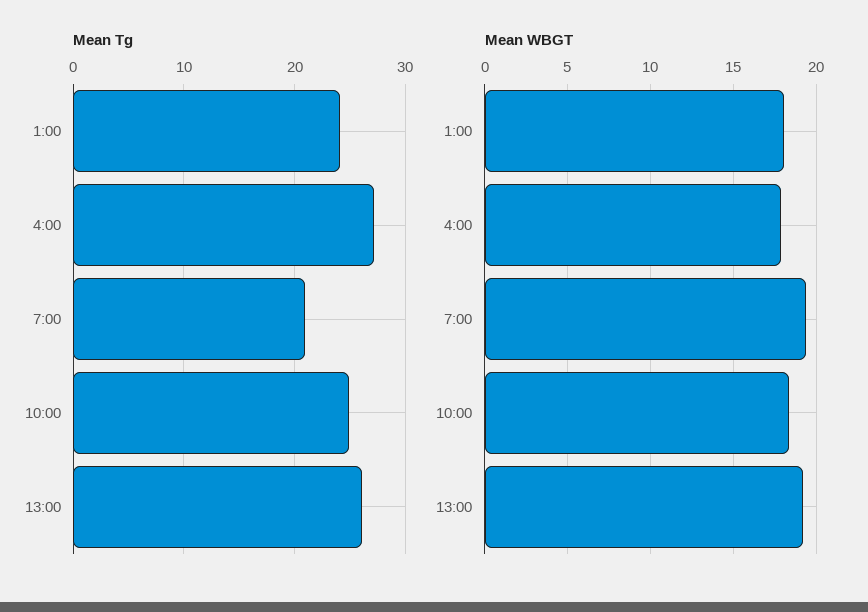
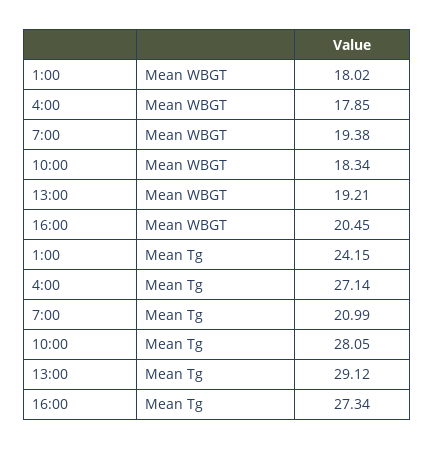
Mean Tg, 10:00: 25 -> 28.05
Mean Tg, 13:00: 26 -> 29.12
Mean WBGT, 16:00: none -> 20.45
Mean Tg, 16:00: none -> 27.34

